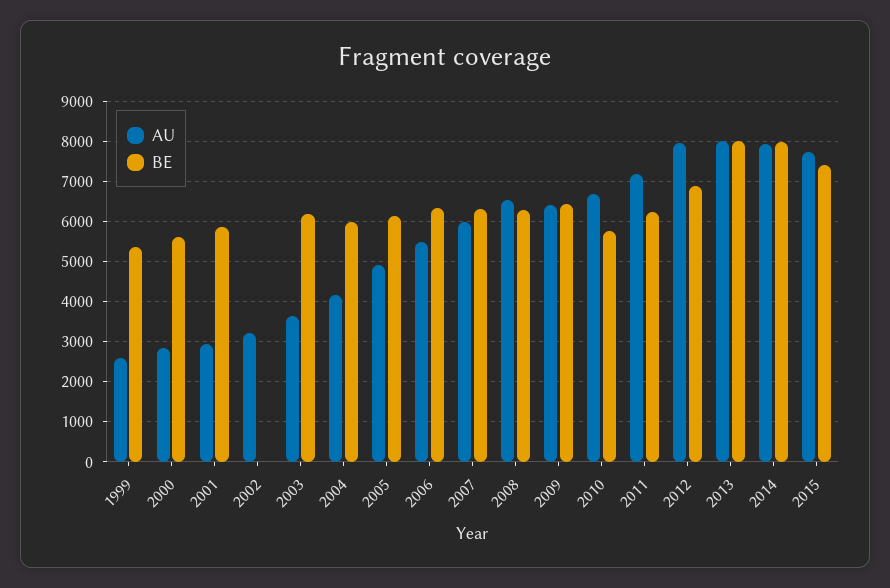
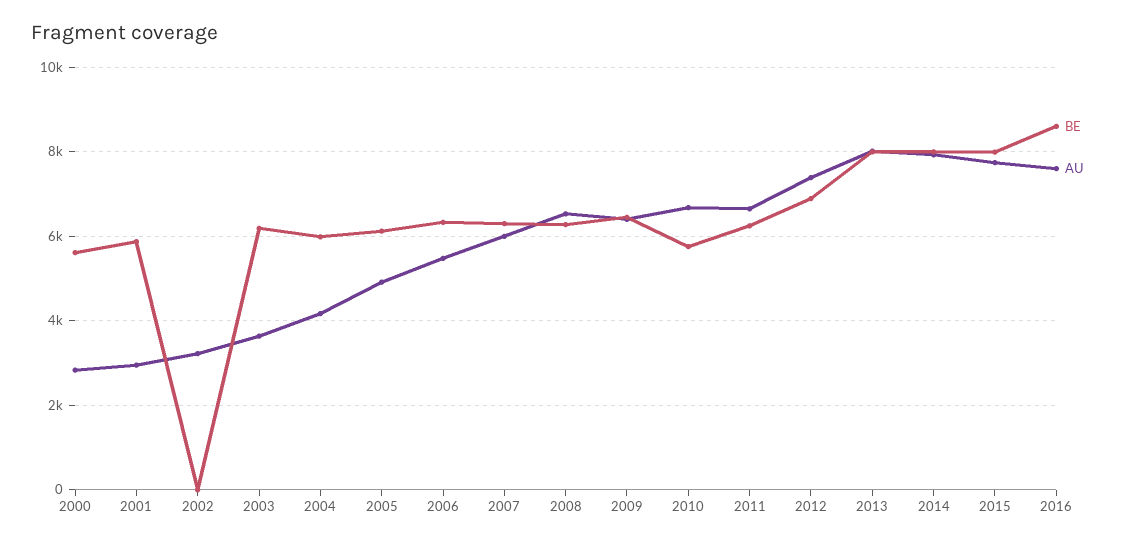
AU, 1999: 2600 -> none
BE, 1999: 5400 -> none
AU, 2011: 7200 -> 6600
AU, 2012: 8000 -> 7400
BE, 2015: 7400 -> 8000
BE, 2016: none -> 8600
AU, 2016: none -> 7600

